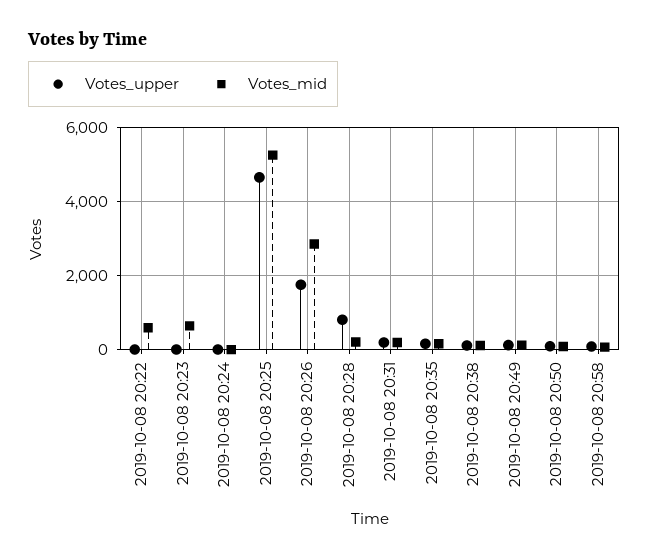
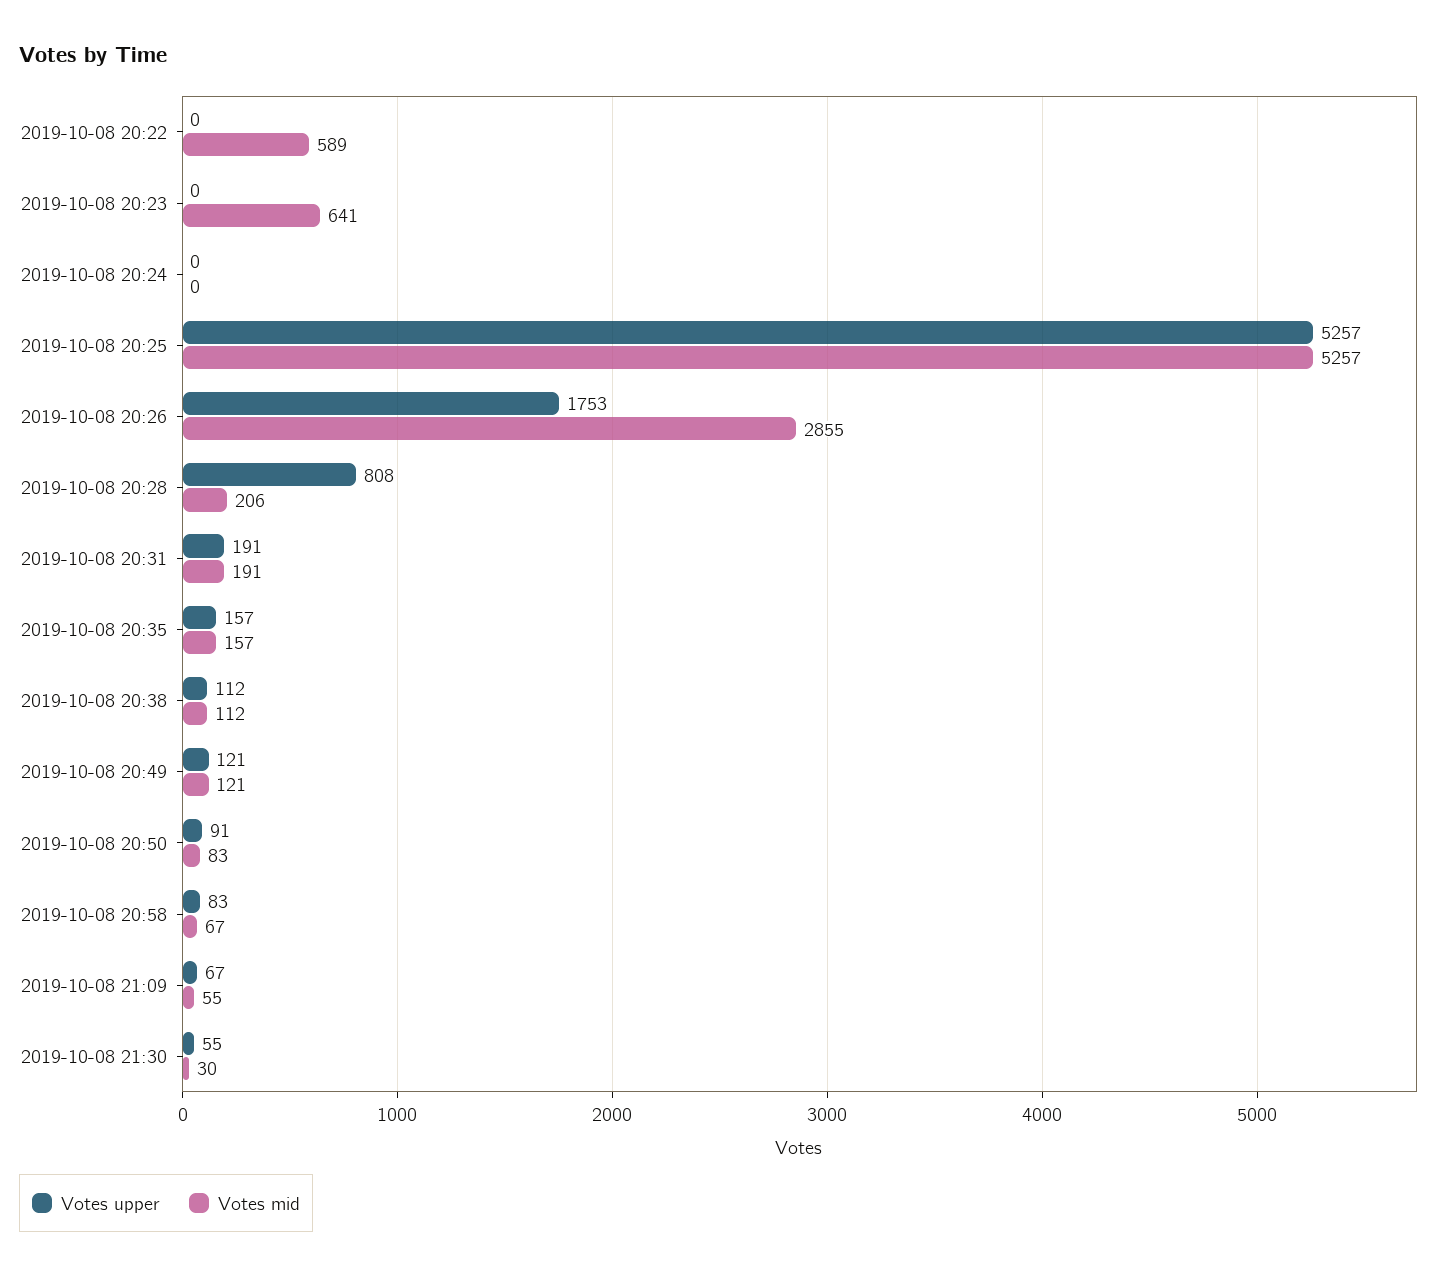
Votes_upper, 2019-10-08 20:25: 4600 -> 5257
Votes_upper, 2019-10-08 21:09: none -> 67
Votes_mid, 2019-10-08 21:09: none -> 55
Votes_upper, 2019-10-08 21:30: none -> 55
Votes_mid, 2019-10-08 21:30: none -> 30

